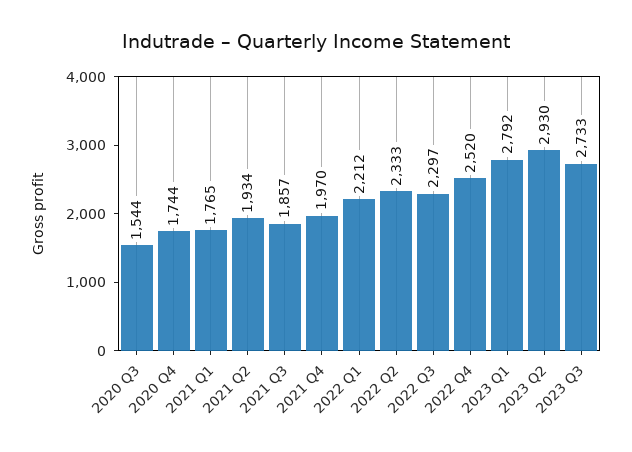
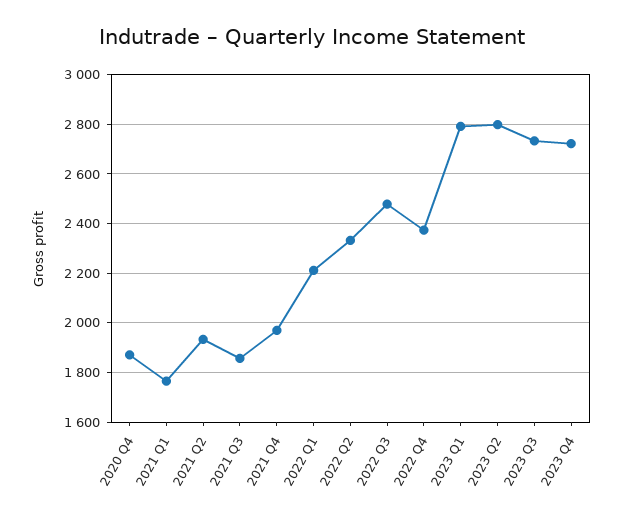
2020 Q3: 1544 -> none
2020 Q4: 1744 -> 1875
2022 Q3: 2297 -> 2475
2022 Q4: 2520 -> 2375
2023 Q2: 2930 -> 2800
2023 Q4: none -> 2725

